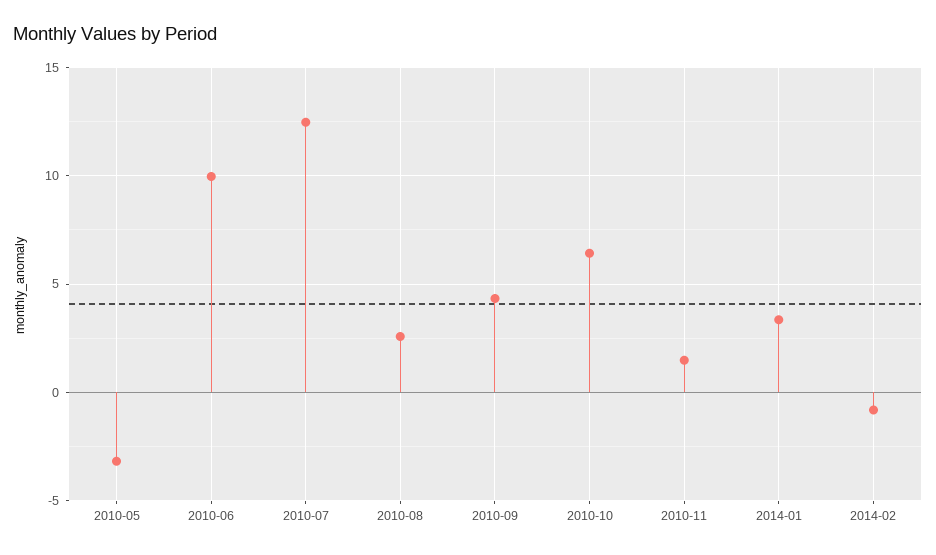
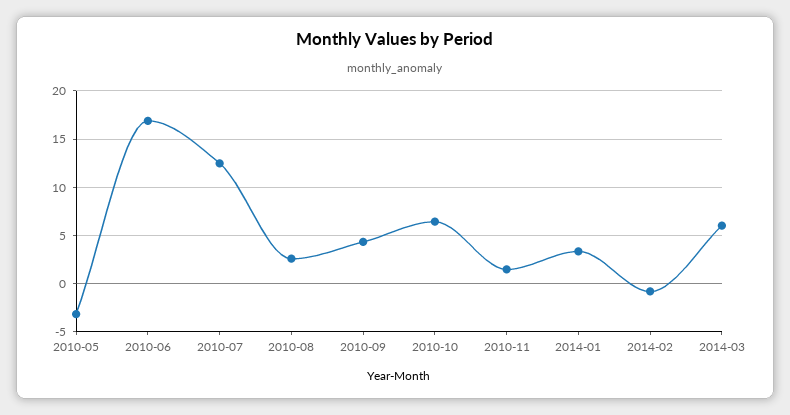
2010-06: 10 -> 17
2014-03: none -> 6

